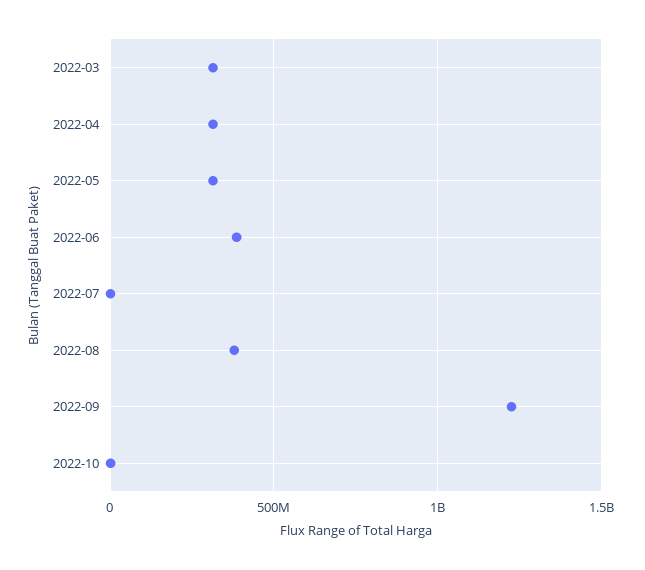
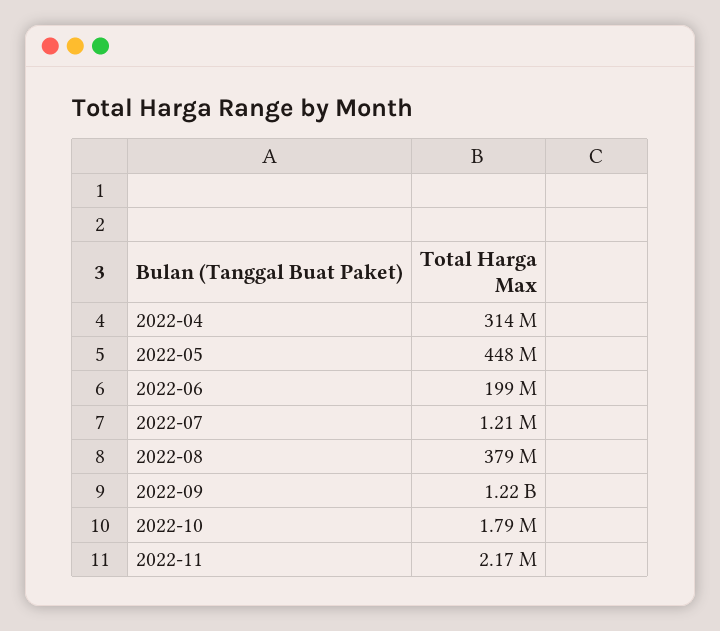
2022-03: 300000000 -> none
2022-05: 300000000 -> 448000000
2022-06: 400000000 -> 199000000
2022-11: none -> 2170000

